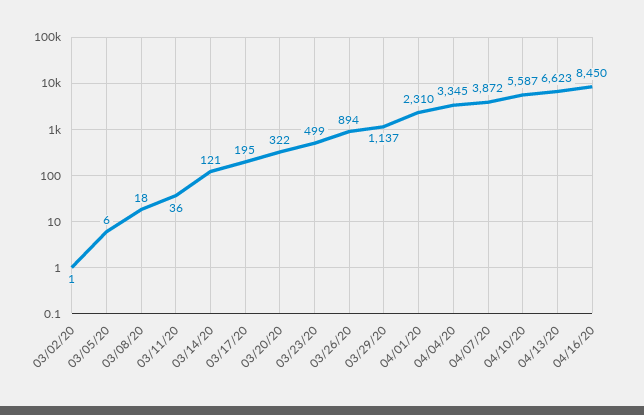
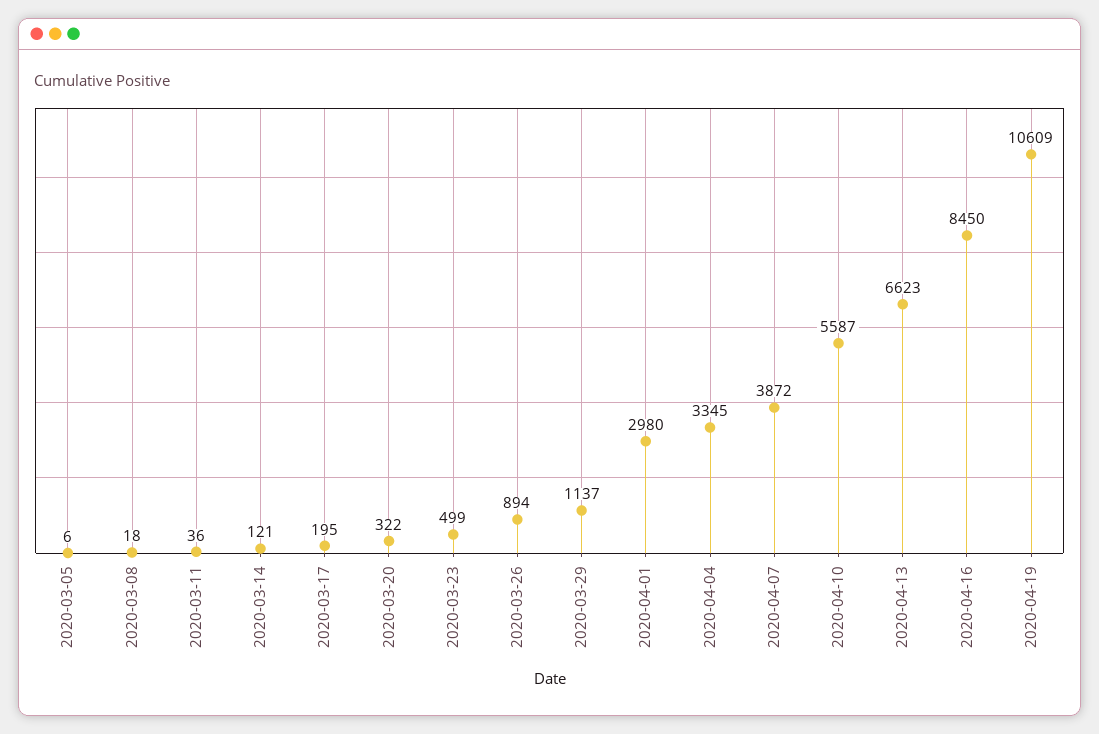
03/02/20: 1 -> none
04/01/20: 2310 -> 2980
2020-04-19: none -> 10609

